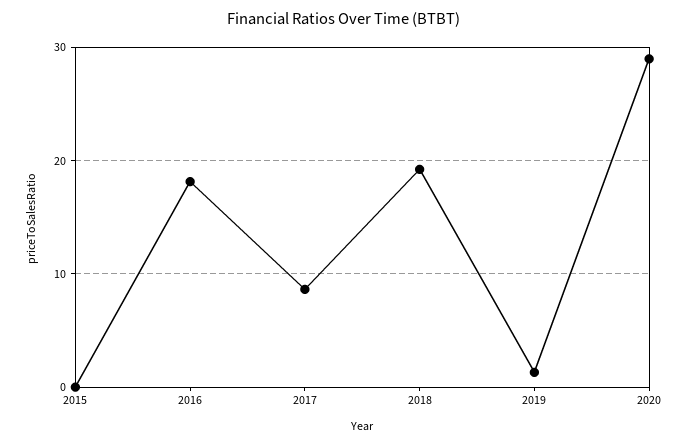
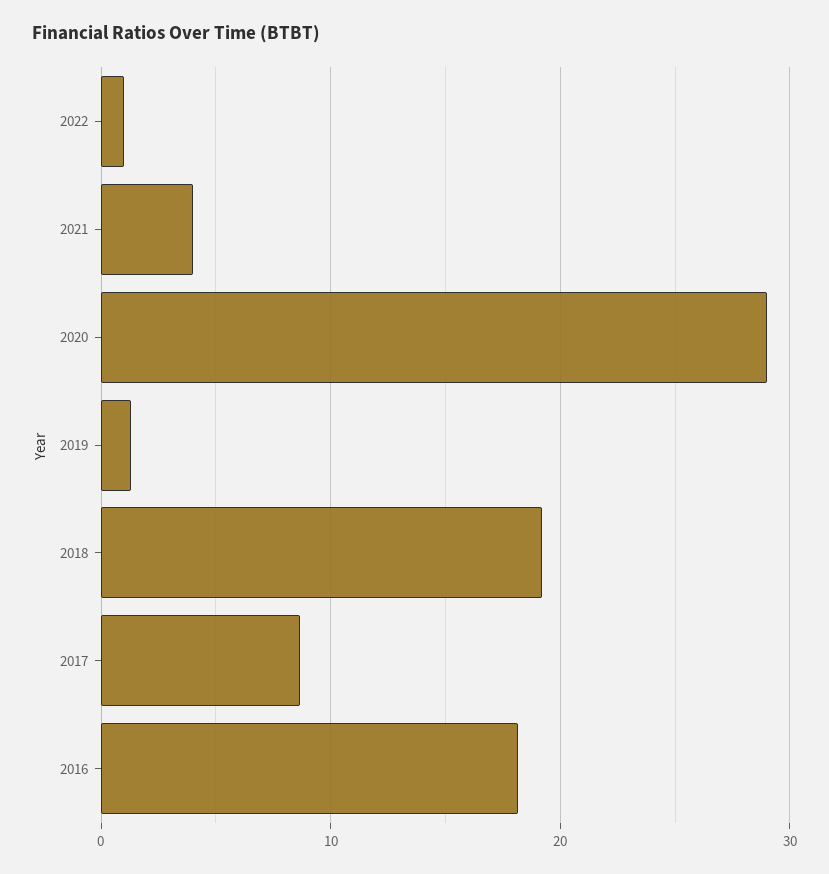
2015: 0 -> none
2022: none -> 1
2021: none -> 4

